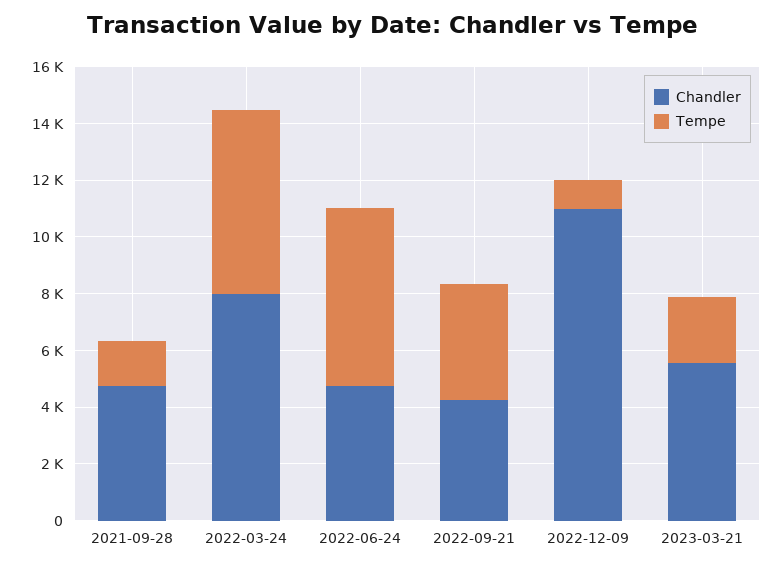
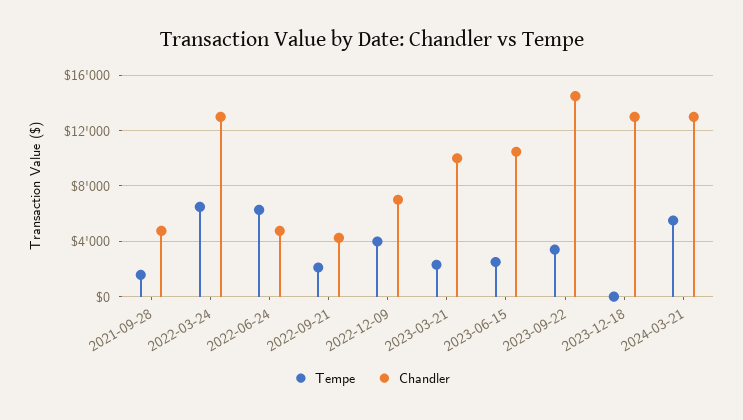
Chandler, 2022-03-24: 8000 -> 13000
Tempe, 2022-09-21: 4000 -> 2000
Chandler, 2022-12-09: 11000 -> 7000
Tempe, 2022-12-09: 1000 -> 4000
Chandler, 2023-03-21: 5500 -> 10000
Tempe, 2023-06-15: none -> 2500
Chandler, 2023-06-15: none -> 10500
Tempe, 2023-09-22: none -> 3500
Chandler, 2023-09-22: none -> 14500
Tempe, 2023-12-18: none -> 0
Chandler, 2023-12-18: none -> 13000
Tempe, 2024-03-21: none -> 5500
Chandler, 2024-03-21: none -> 13000

